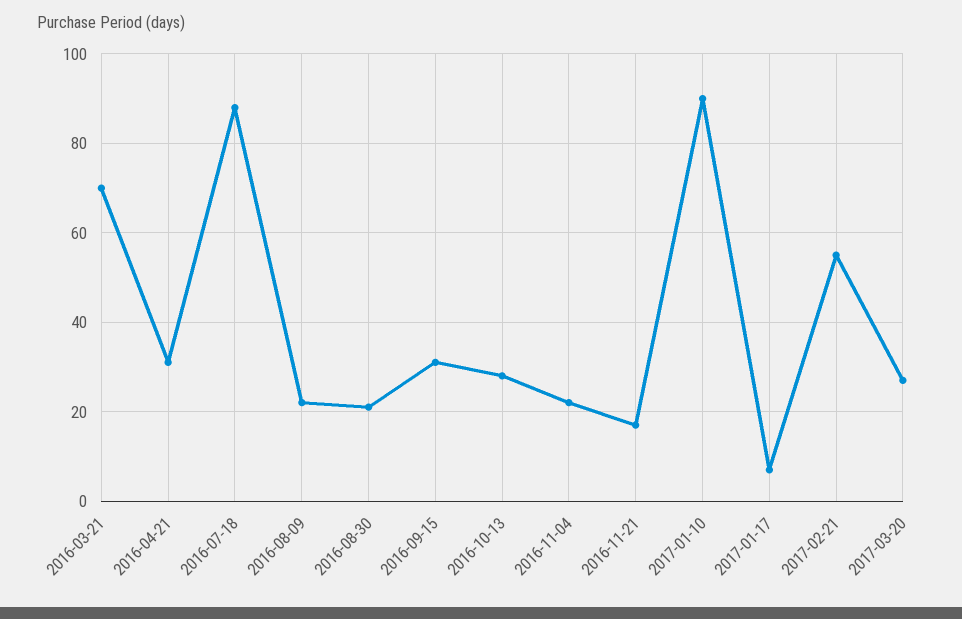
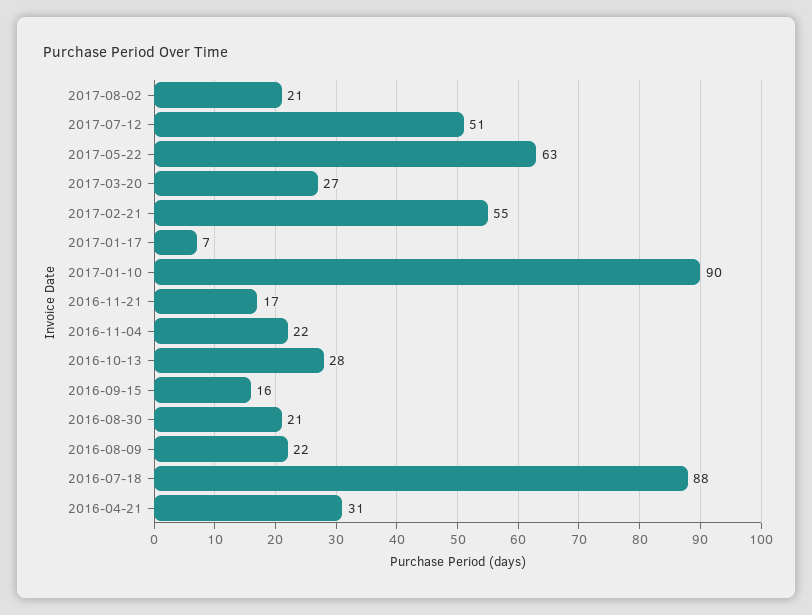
2016-03-21: 70 -> none
2016-09-15: 30 -> 16
2017-08-02: none -> 21
2017-07-12: none -> 51
2017-05-22: none -> 63

